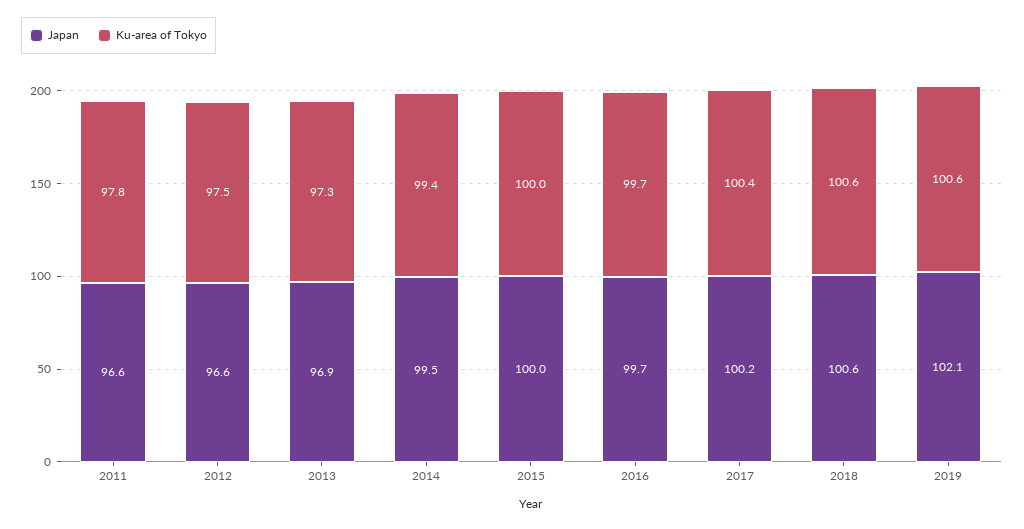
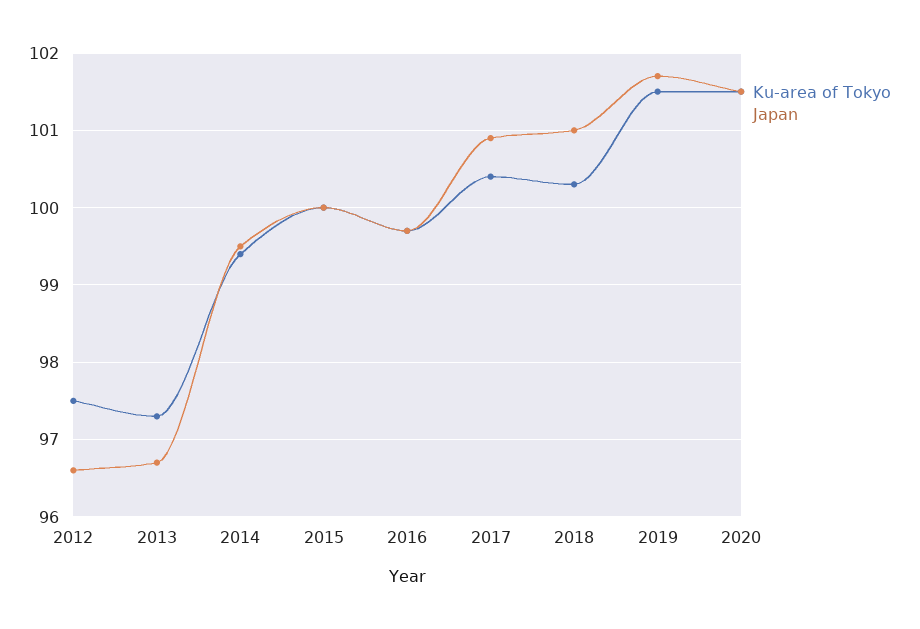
Japan, 2011: 96.6 -> none
Ku-area of Tokyo, 2011: 97.8 -> none
Japan, 2013: 96.9 -> 96.7
Japan, 2017: 100.2 -> 100.9
Japan, 2018: 100.6 -> 101
Ku-area of Tokyo, 2018: 100.6 -> 100.3
Japan, 2019: 102.1 -> 101.7
Ku-area of Tokyo, 2019: 100.6 -> 101.5
Ku-area of Tokyo, 2020: none -> 101.5
Japan, 2020: none -> 101.5

